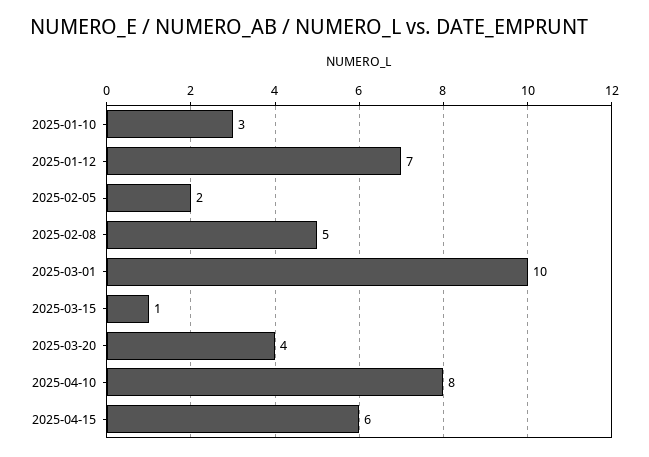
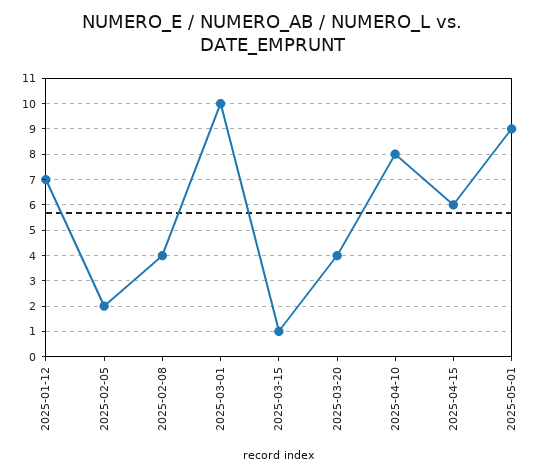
2025-01-10: 3 -> none
2025-02-08: 5 -> 4
2025-05-01: none -> 9

